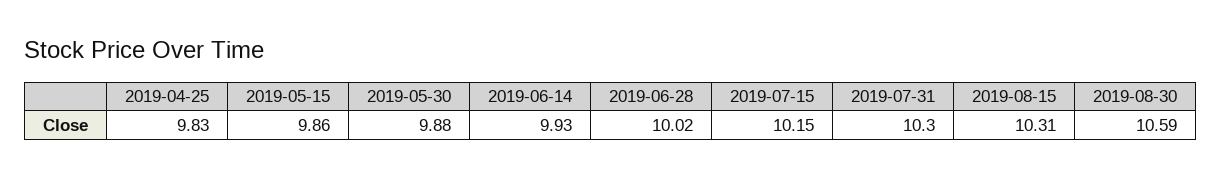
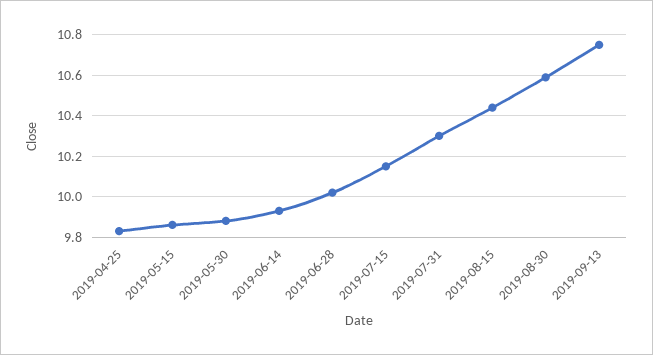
2019-08-15: 10.31 -> 10.45
2019-09-13: none -> 10.75

